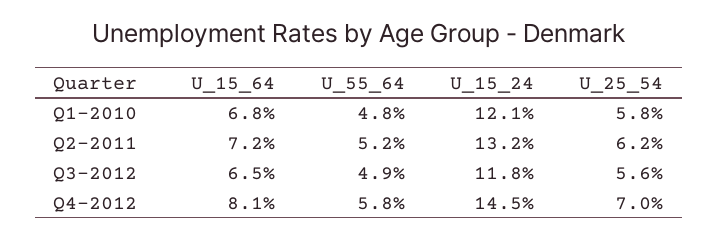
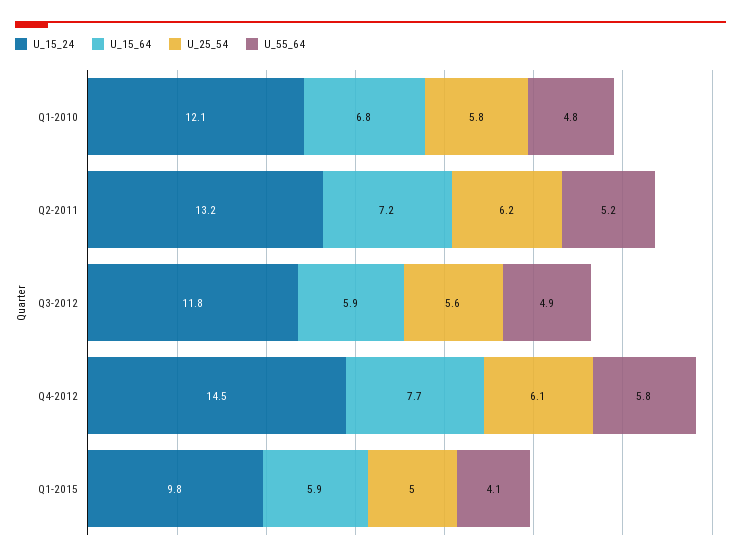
U_15_64, Q3-2012: 6.5 -> 5.9
U_15_64, Q4-2012: 8.1 -> 7.7
U_25_54, Q4-2012: 7 -> 6.1
U_15_24, Q1-2015: none -> 9.8
U_15_64, Q1-2015: none -> 5.9
U_25_54, Q1-2015: none -> 5
U_55_64, Q1-2015: none -> 4.1

